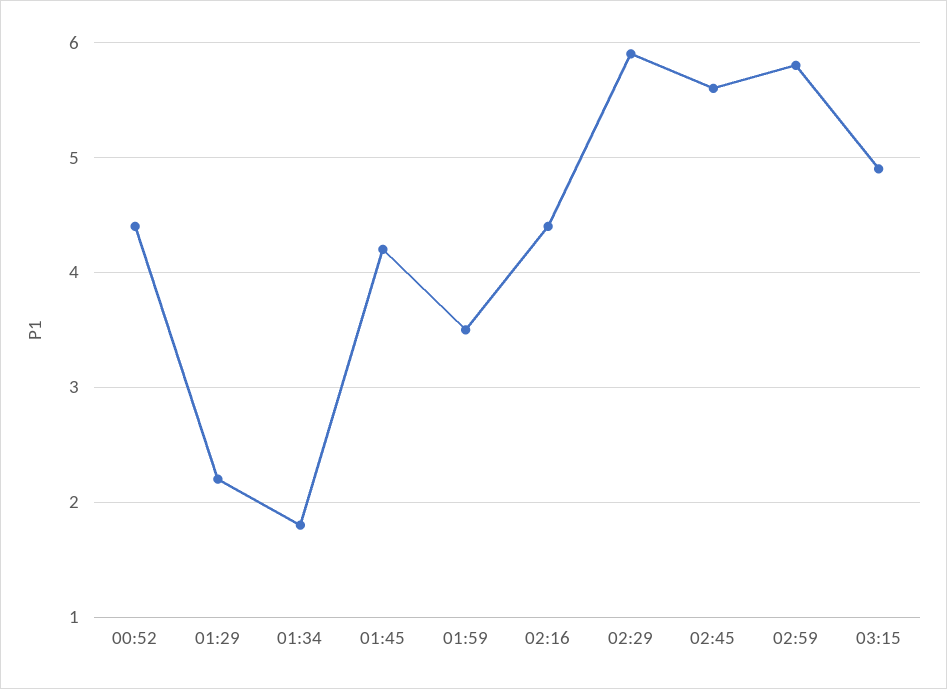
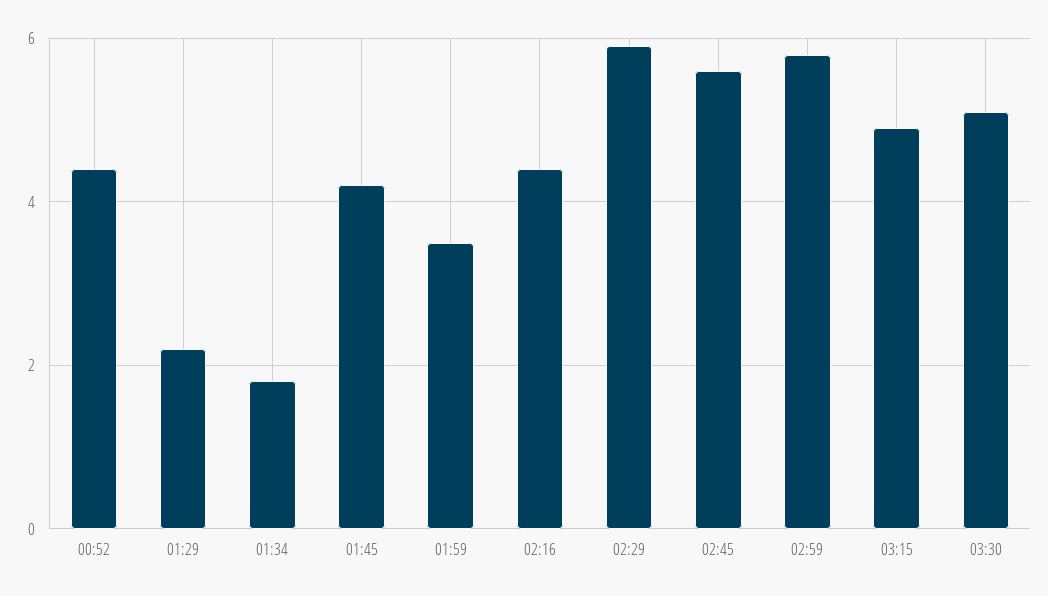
03:30: none -> 5

